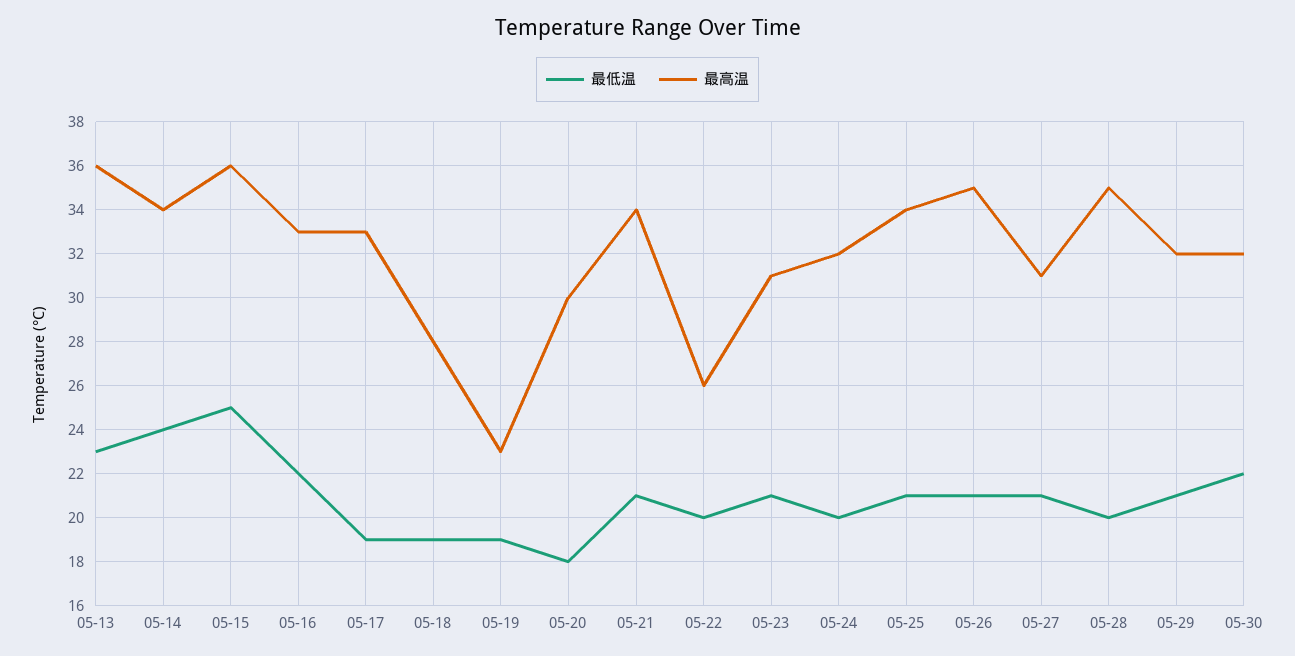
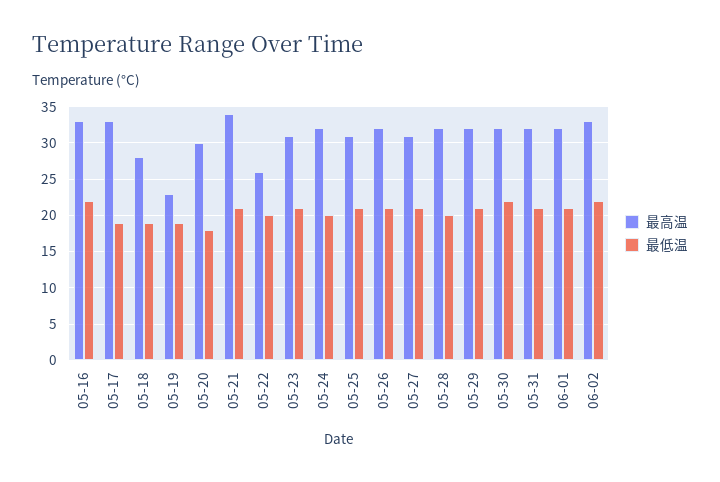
最低温, 05-13: 23 -> none
最高温, 05-13: 36 -> none
最低温, 05-14: 24 -> none
最高温, 05-14: 34 -> none
最低温, 05-15: 25 -> none
最高温, 05-15: 36 -> none
最高温, 05-25: 34 -> 31
最高温, 05-26: 35 -> 32
最高温, 05-28: 35 -> 32
最高温, 05-31: none -> 32
最低温, 05-31: none -> 21
最高温, 06-01: none -> 32
最低温, 06-01: none -> 21
最高温, 06-02: none -> 33
最低温, 06-02: none -> 22

